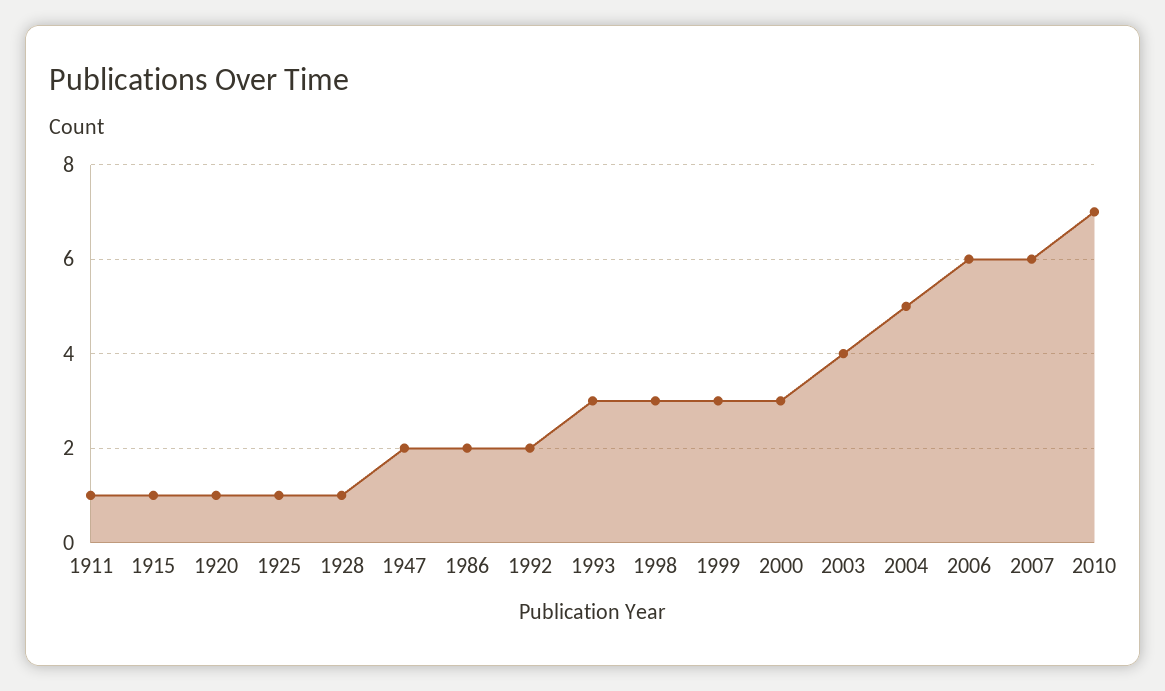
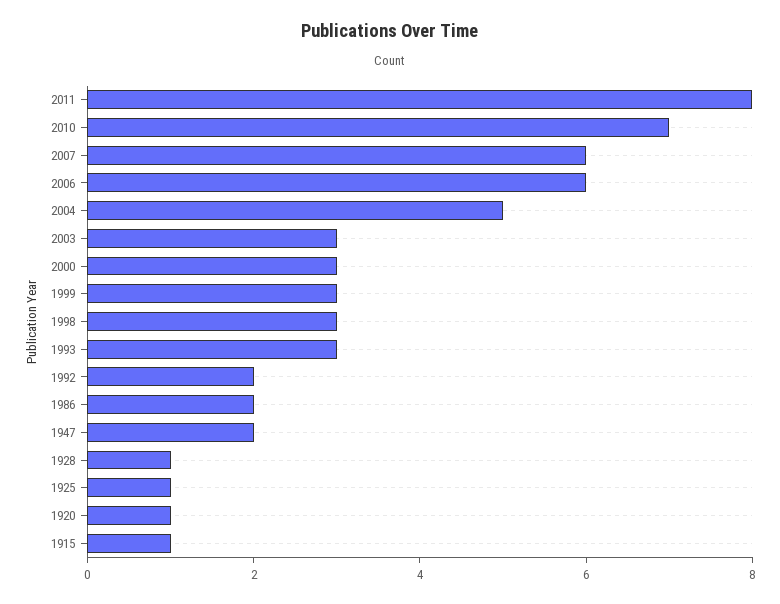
1911: 1 -> none
2003: 4 -> 3
2011: none -> 8

